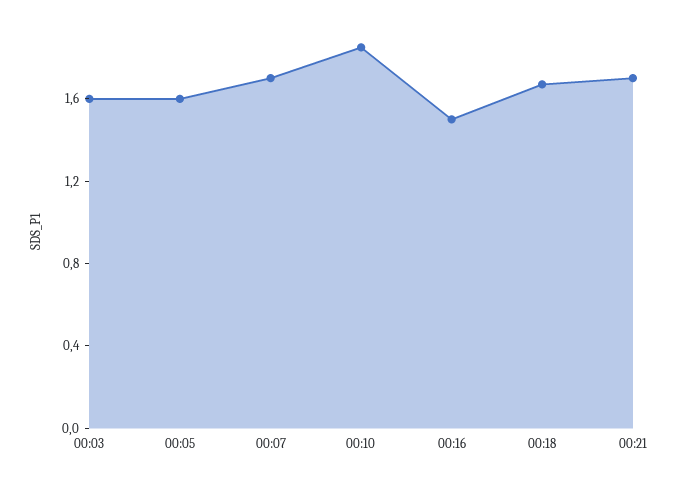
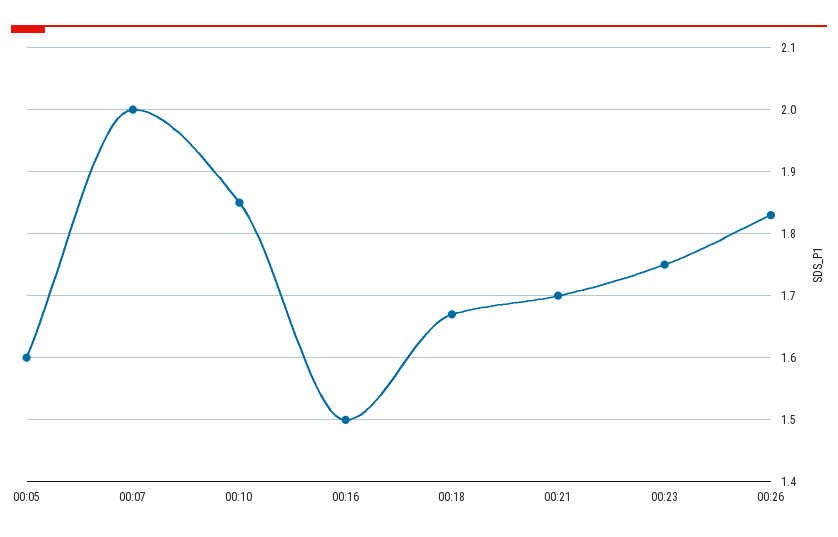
00:03: 1.6 -> none
00:07: 1.7 -> 2
00:23: none -> 1.75
00:26: none -> 1.83

